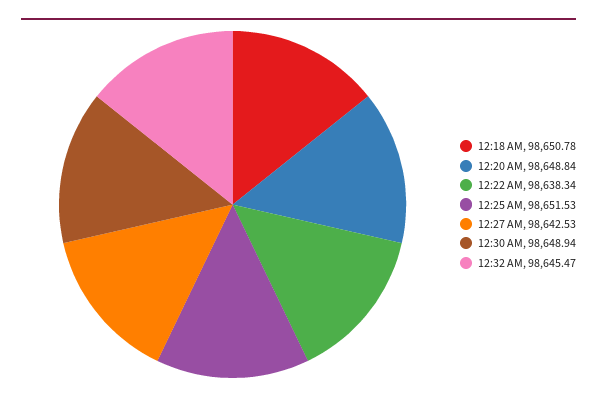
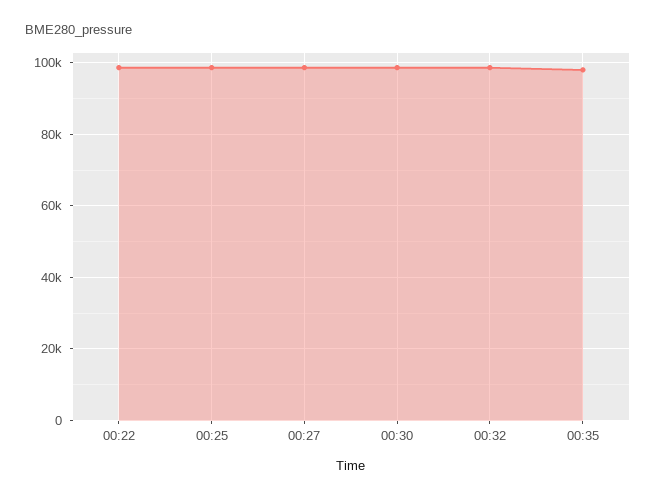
12:18 AM: 98650.78 -> none
12:20 AM: 98648.84 -> none
00:35: none -> 98000

